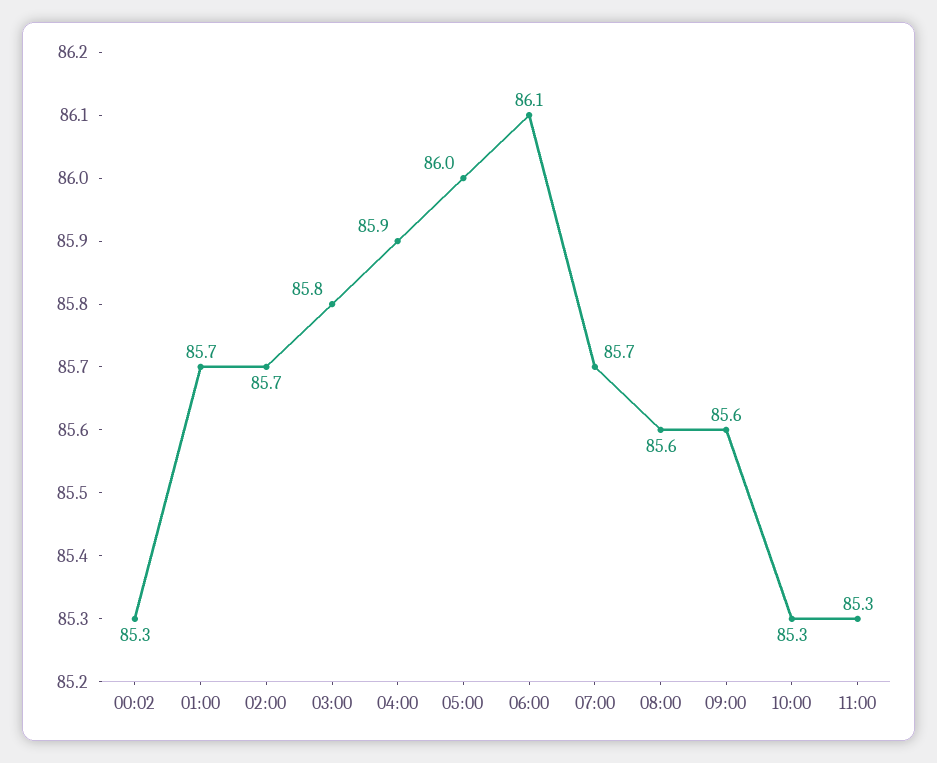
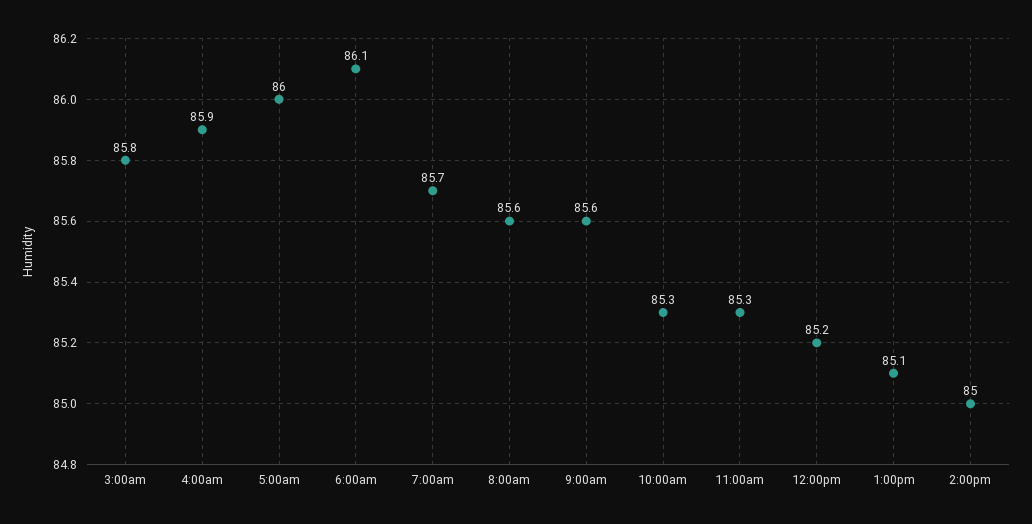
00:02: 85.3 -> none
01:00: 85.7 -> none
02:00: 85.7 -> none
12:00pm: none -> 85.2
1:00pm: none -> 85.1
2:00pm: none -> 85

